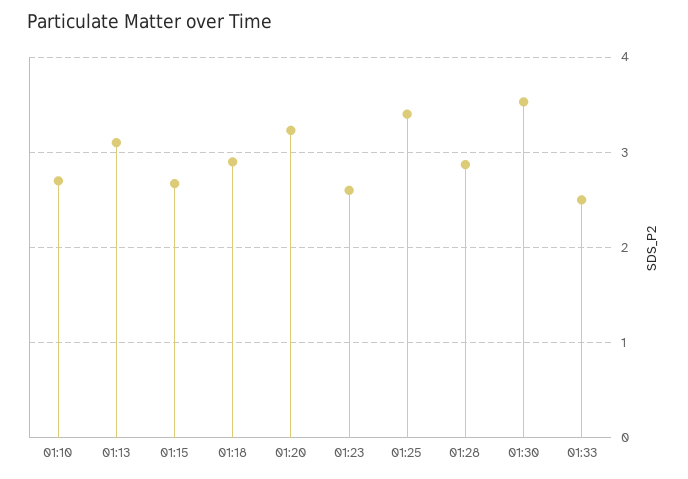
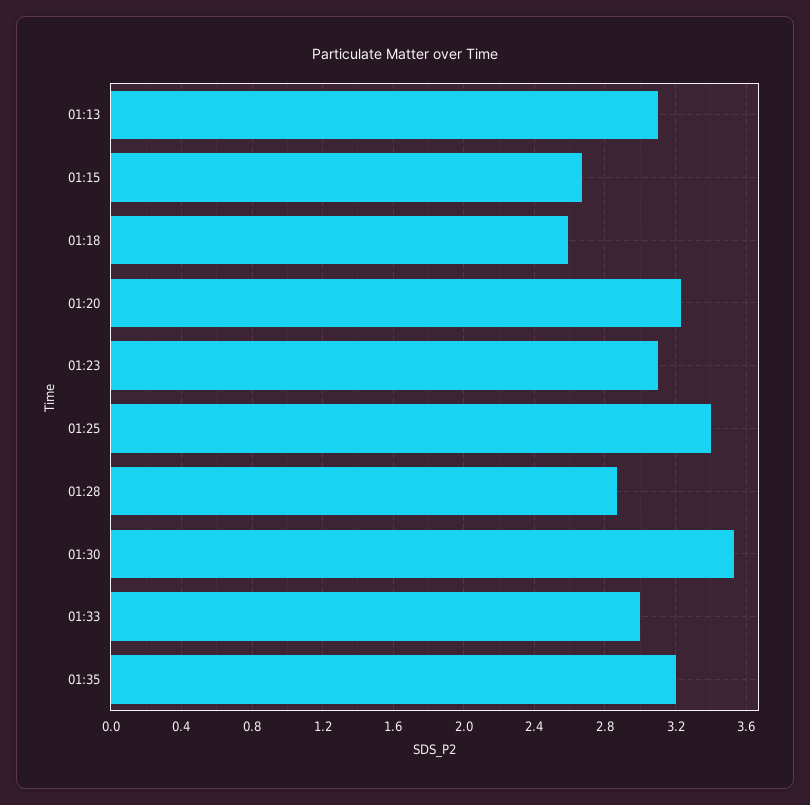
01:10: 2.7 -> none
01:18: 2.9 -> 2.6
01:23: 2.6 -> 3.1
01:33: 2.5 -> 3
01:35: none -> 3.2

